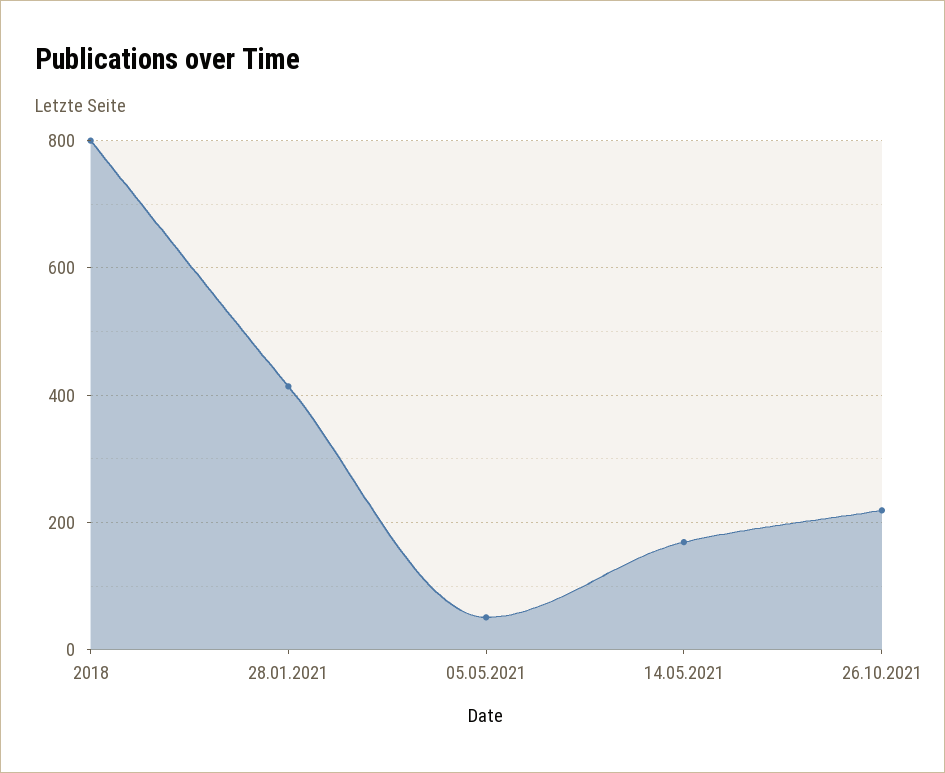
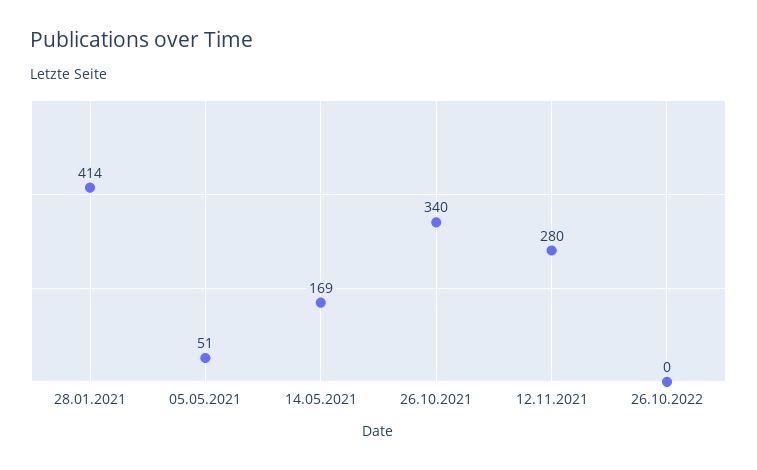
2018: 800 -> none
26.10.2021: 220 -> 340
12.11.2021: none -> 280
26.10.2022: none -> 0

